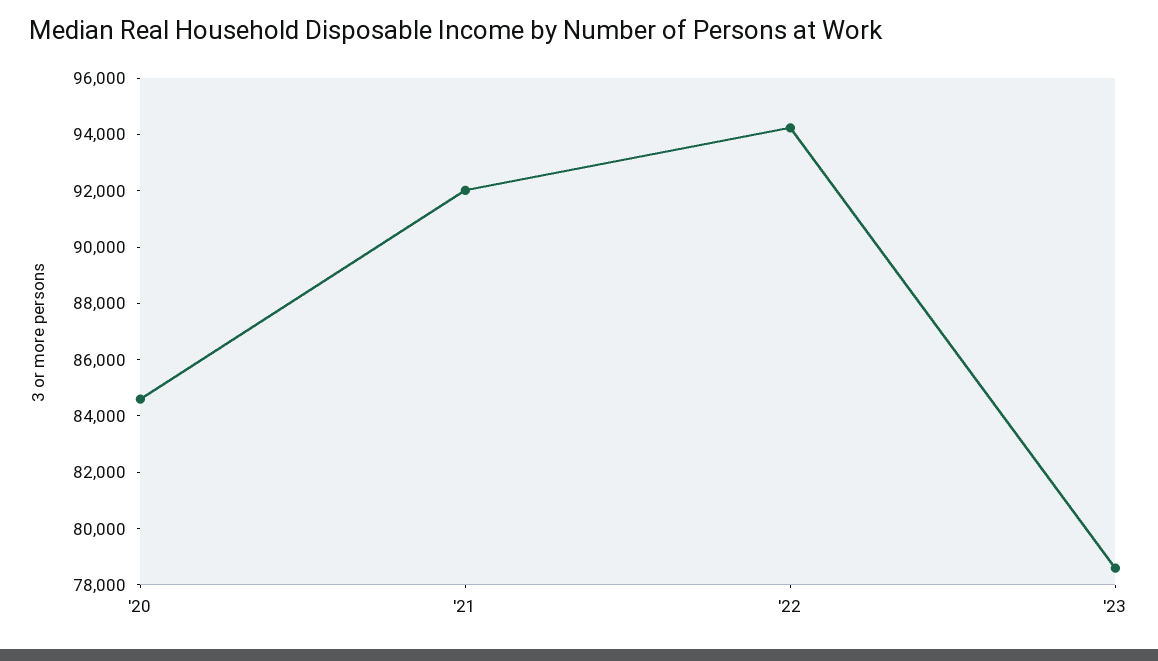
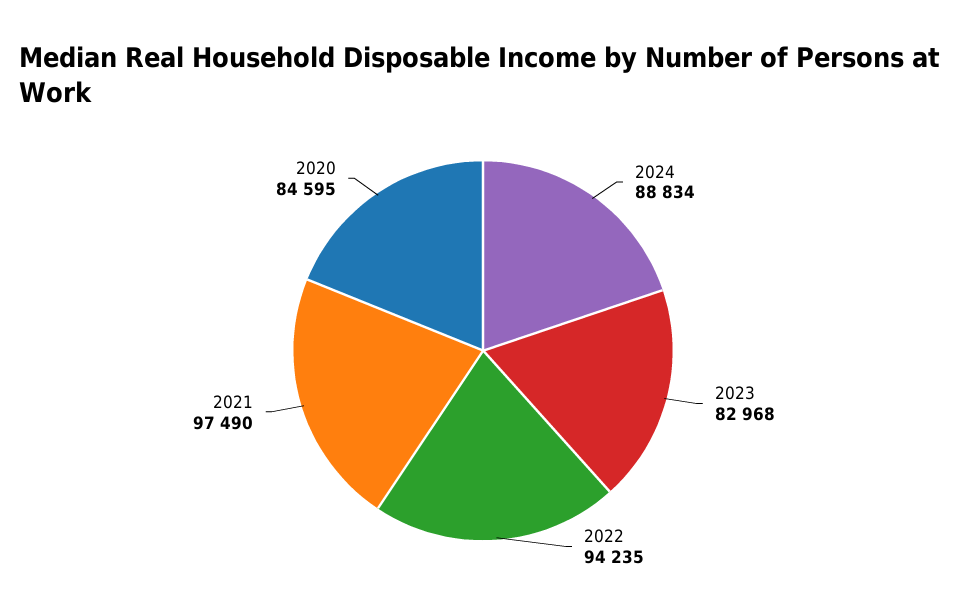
'21: 92000 -> 97490
'23: 78500 -> 82968
2024: none -> 88834

